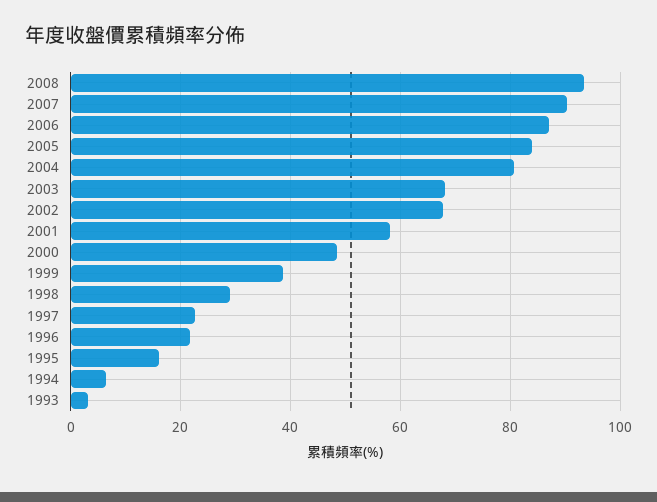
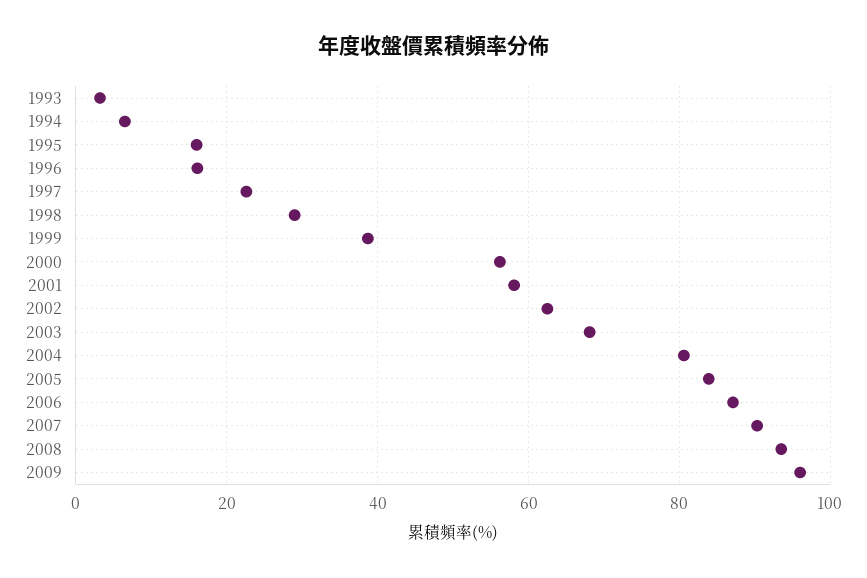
2002: 68 -> 62
2000: 48 -> 56
1996: 22 -> 16
2009: none -> 96

